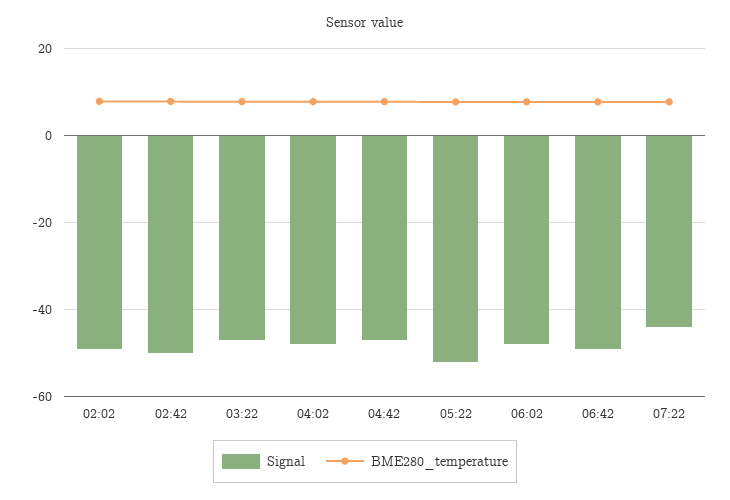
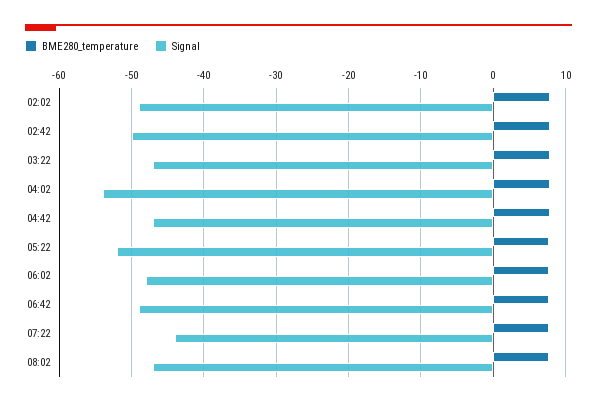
Signal, 04:02: -48 -> -54
BME280_temperature, 08:02: none -> 8
Signal, 08:02: none -> -47

